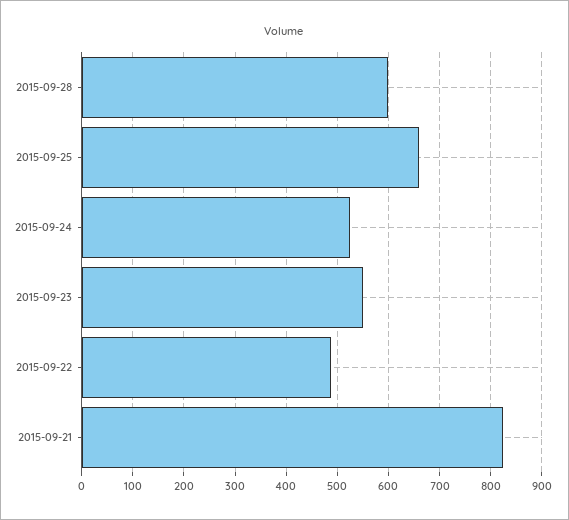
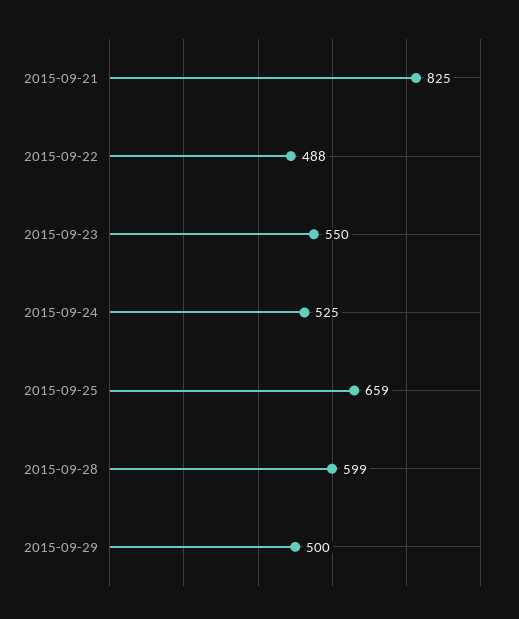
2015-09-29: none -> 500

